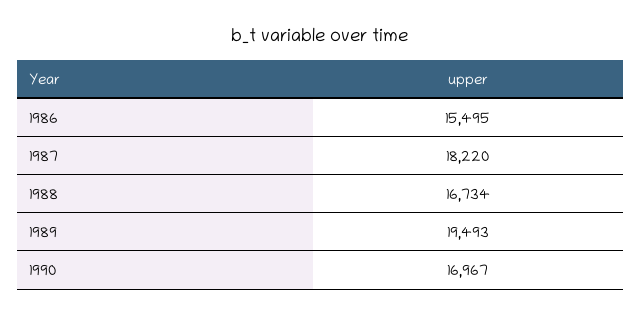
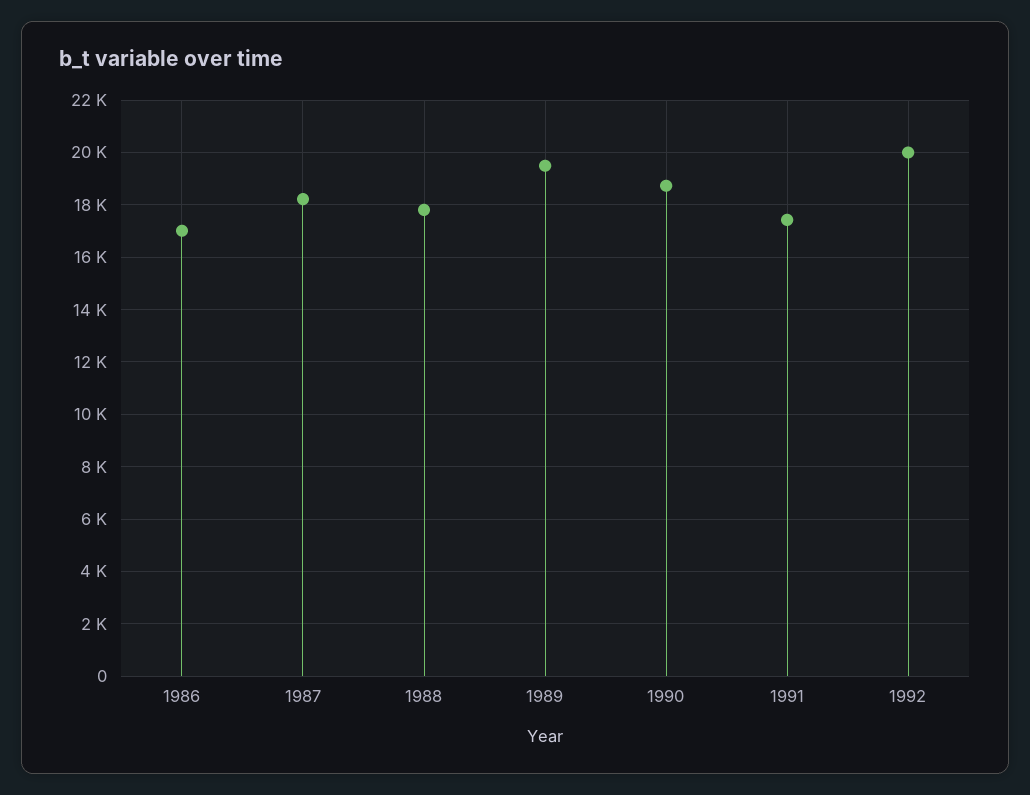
1986: 15495 -> 17000
1988: 16734 -> 17750
1990: 16967 -> 18750
1991: none -> 17500
1992: none -> 20000

